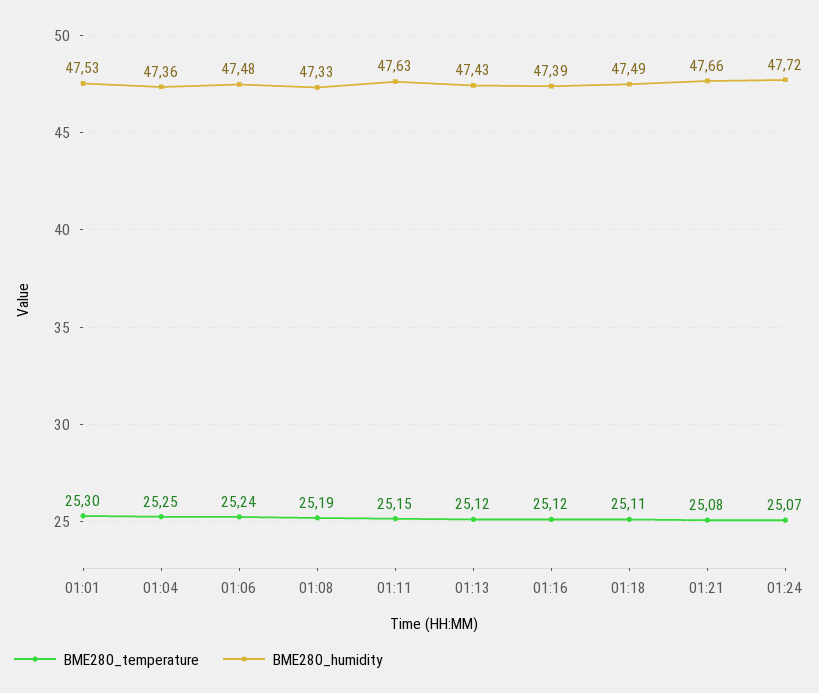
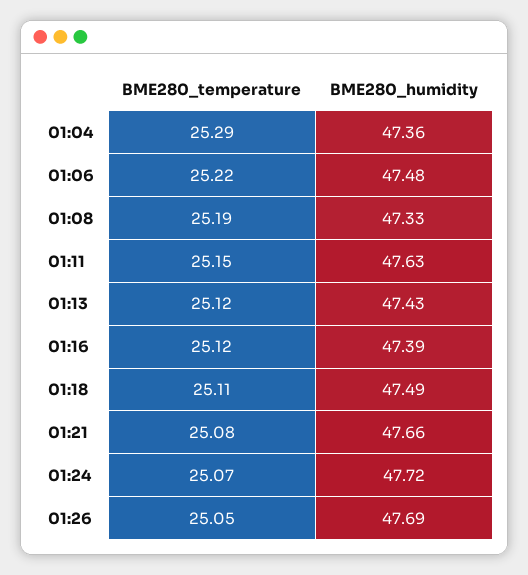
BME280_temperature, 01:01: 25.3 -> none
BME280_humidity, 01:01: 47.53 -> none
BME280_temperature, 01:04: 25.25 -> 25.29
BME280_temperature, 01:06: 25.24 -> 25.22
BME280_temperature, 01:26: none -> 25.05
BME280_humidity, 01:26: none -> 47.69

